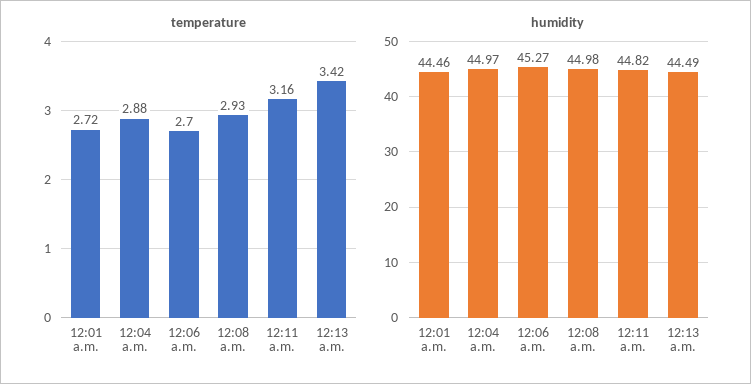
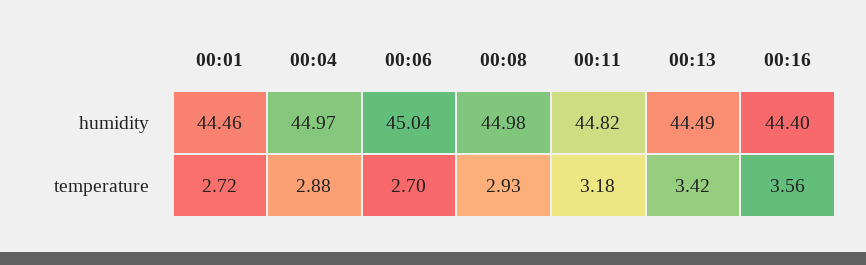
temperature, 12:11 a.m.: 3.16 -> 3.18
humidity, 12:06 a.m.: 45.27 -> 45.04
humidity, 00:16: none -> 44.4
temperature, 00:16: none -> 3.56

